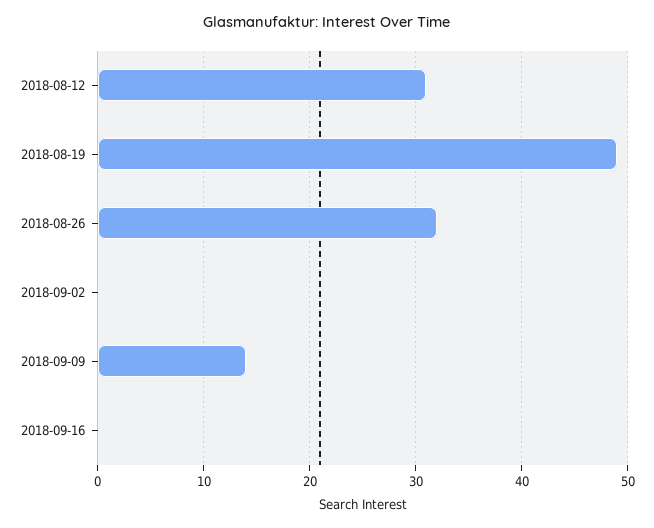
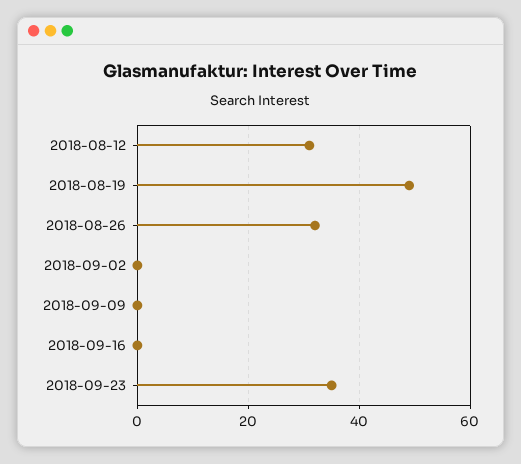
2018-09-09: 14 -> 0
2018-09-23: none -> 35

